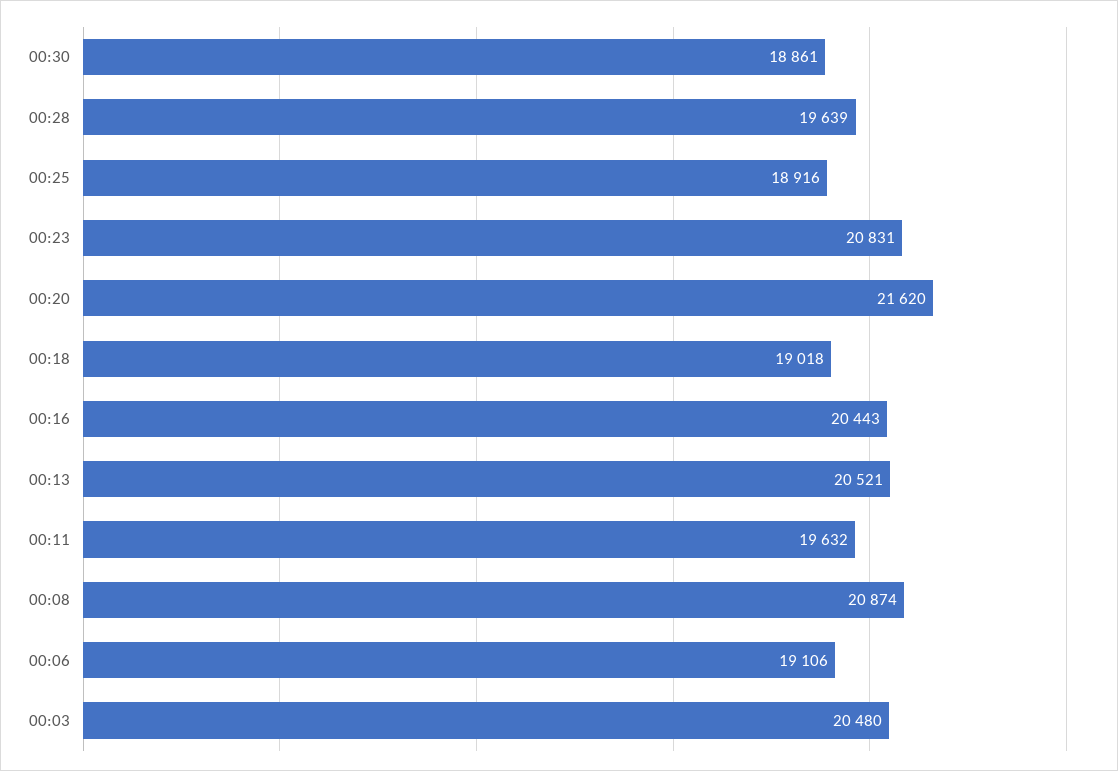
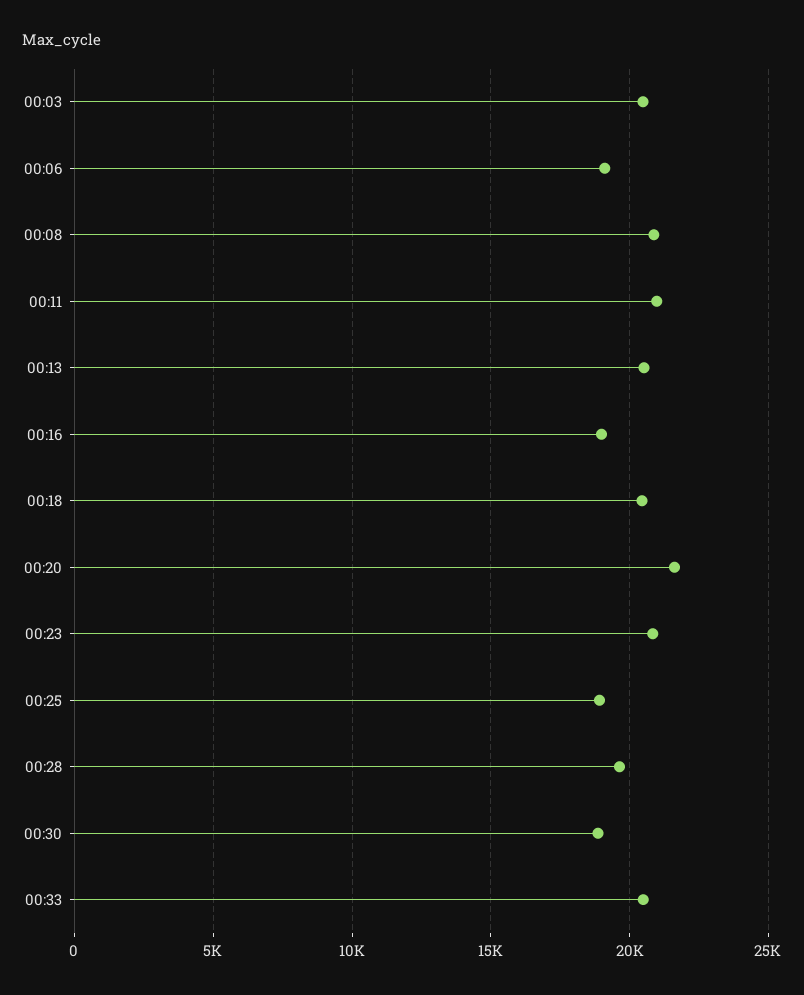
00:18: 19018 -> 20500
00:16: 20443 -> 19000
00:11: 19632 -> 21000
00:33: none -> 20500

